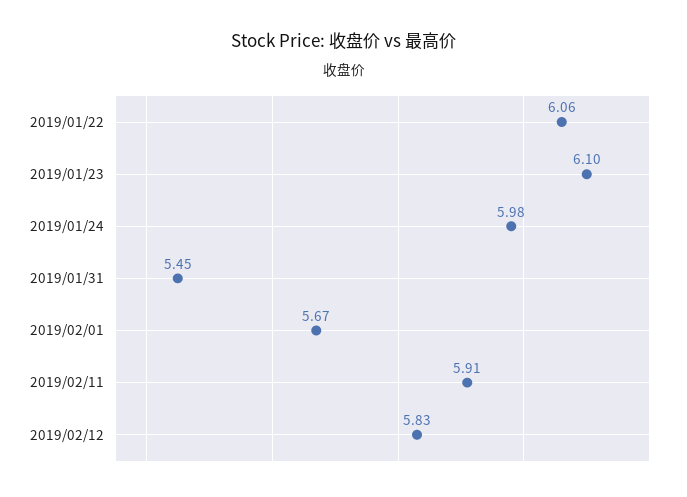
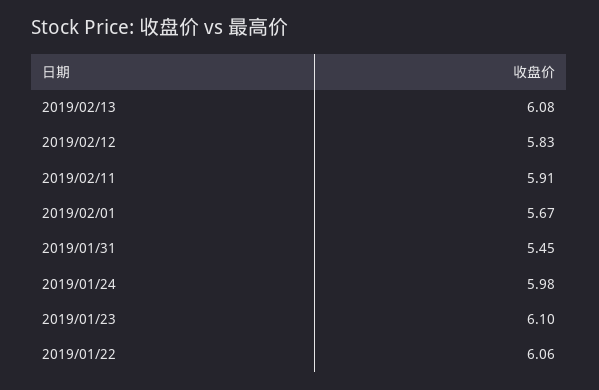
2019/02/13: none -> 6.08

